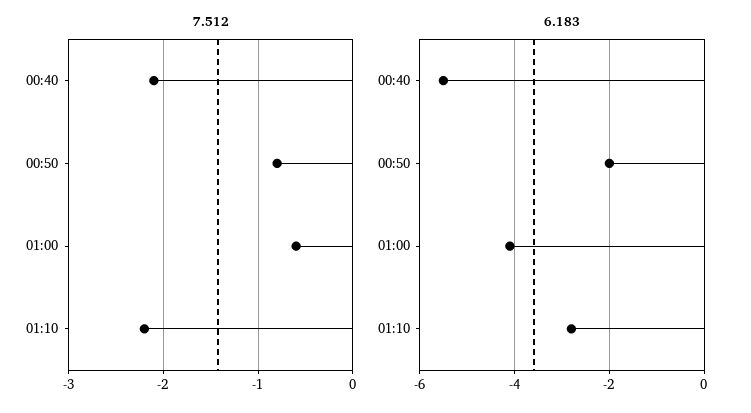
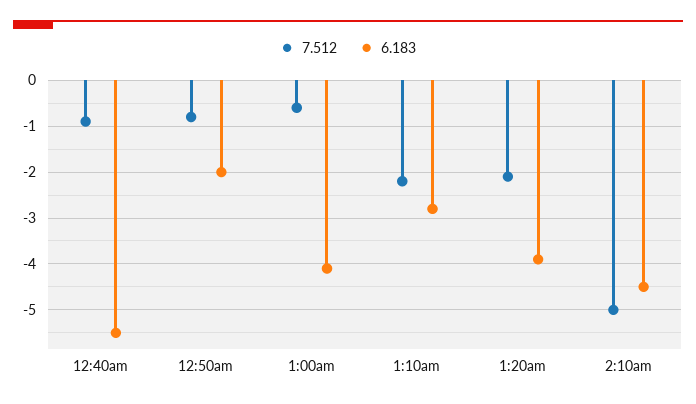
7.512, 00:40: -2.1 -> -1
7.512, 1:20am: none -> -2
6.183, 1:20am: none -> -4
7.512, 2:10am: none -> -5
6.183, 2:10am: none -> -4.5

